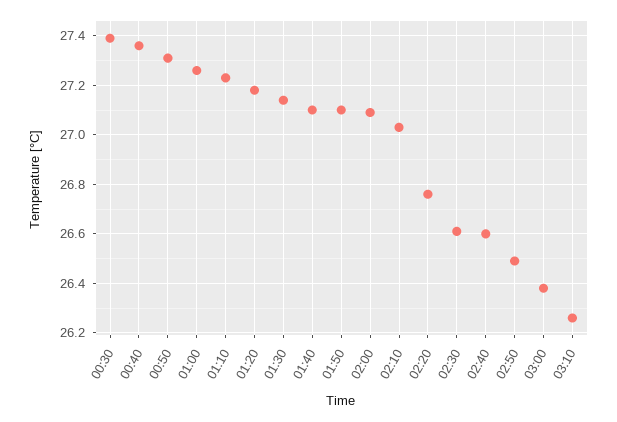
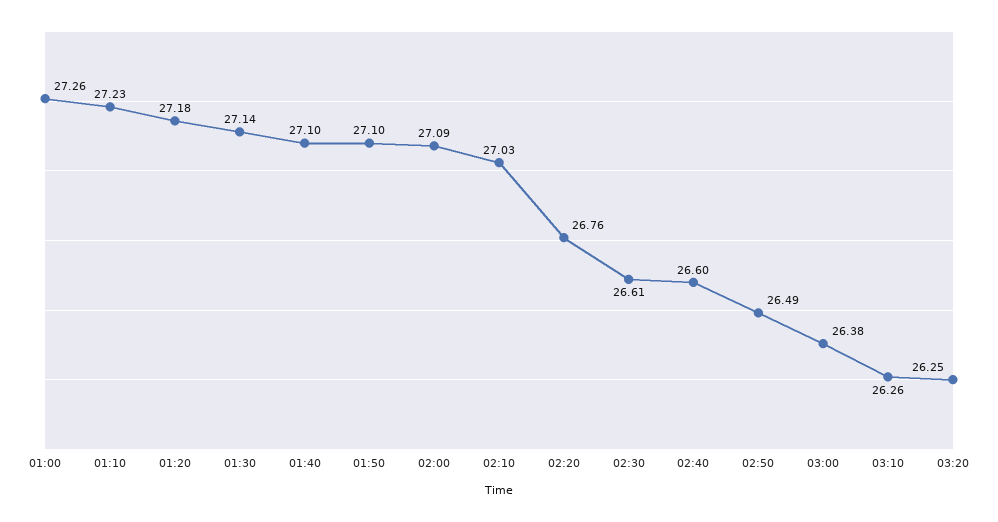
00:30: 27.4 -> none
00:40: 27.35 -> none
00:50: 27.3 -> none
03:20: none -> 26.25

